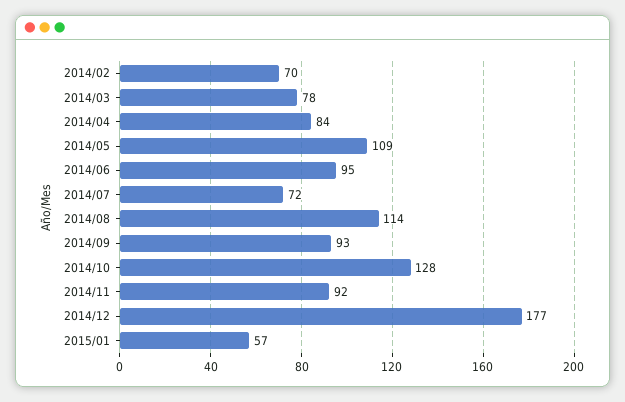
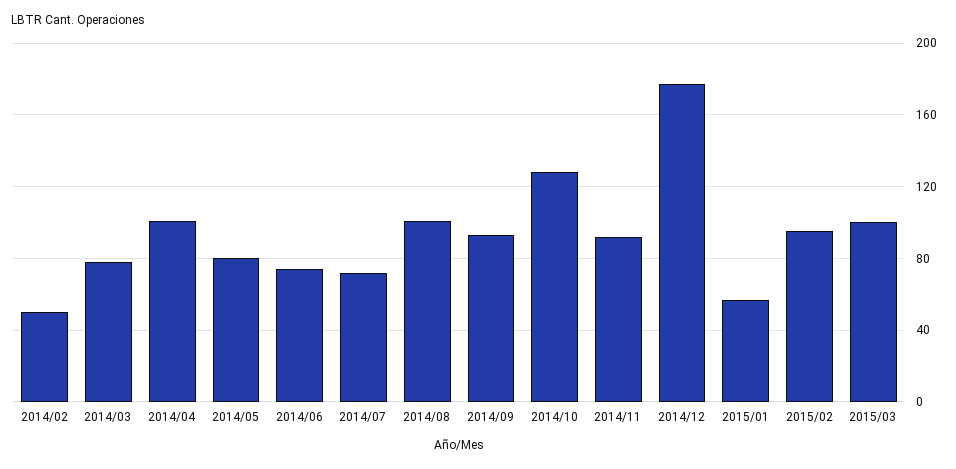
2014/02: 70 -> 50
2014/04: 84 -> 100
2014/05: 109 -> 80
2014/06: 95 -> 75
2014/08: 114 -> 100
2015/02: none -> 95
2015/03: none -> 100

